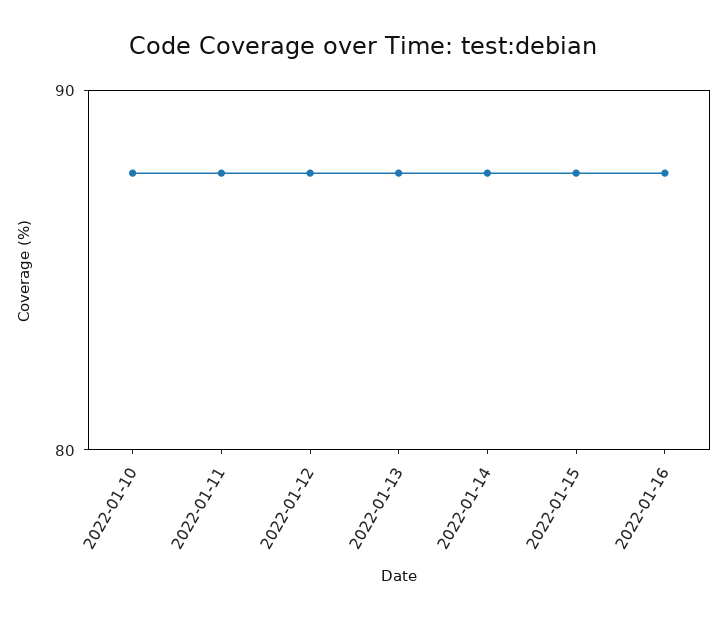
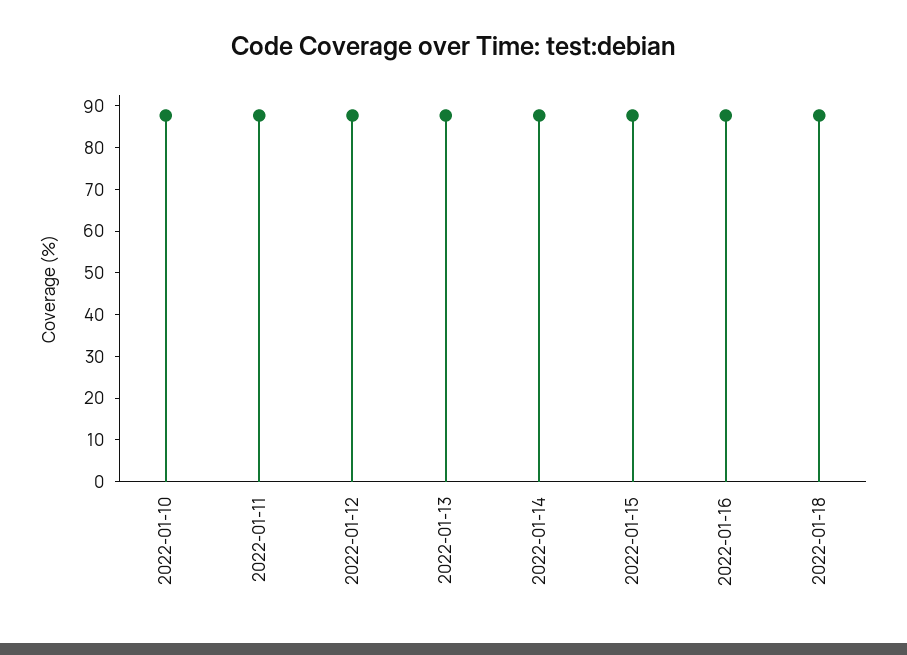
2022-01-18: none -> 88

